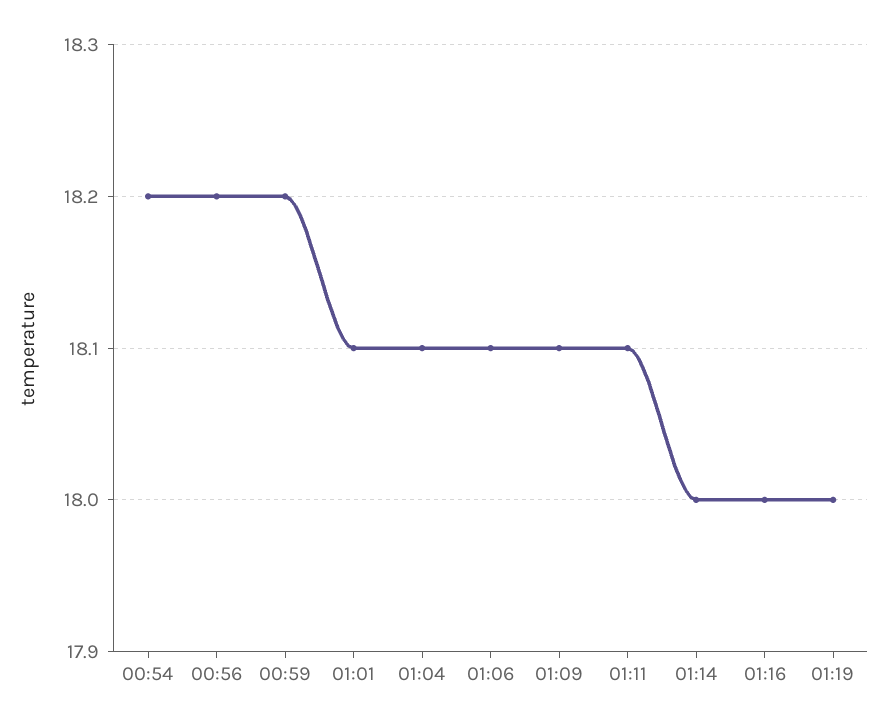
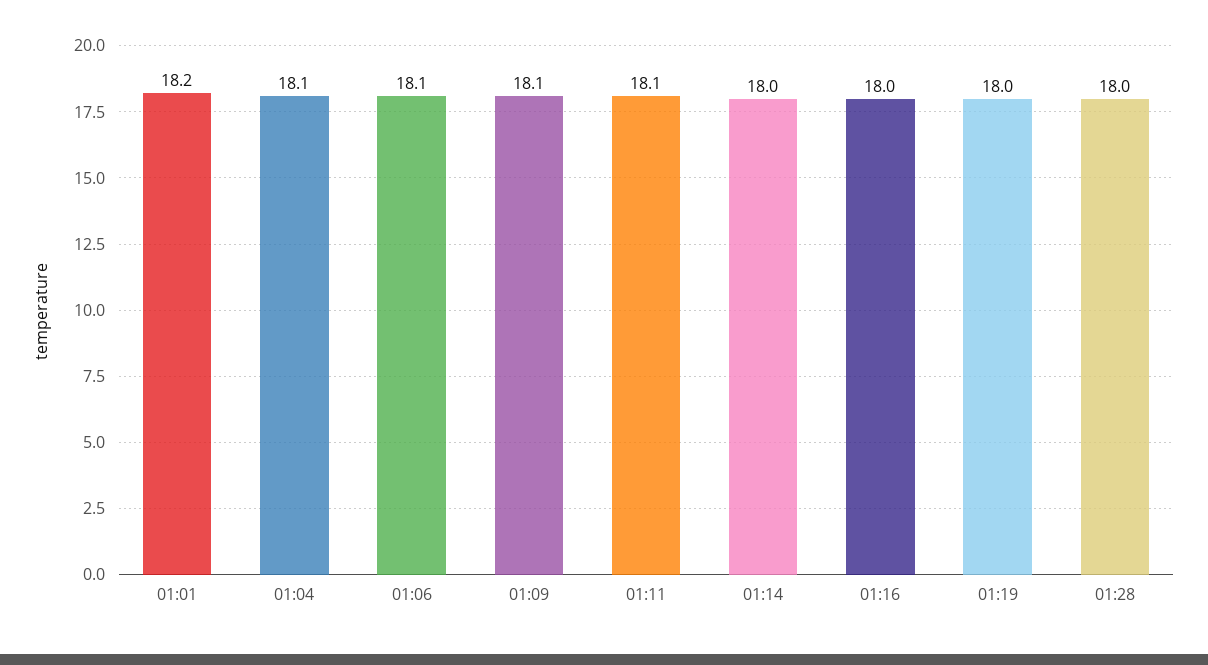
00:54: 18.2 -> none
00:56: 18.2 -> none
00:59: 18.2 -> none
01:01: 18.1 -> 18.2
01:28: none -> 18

